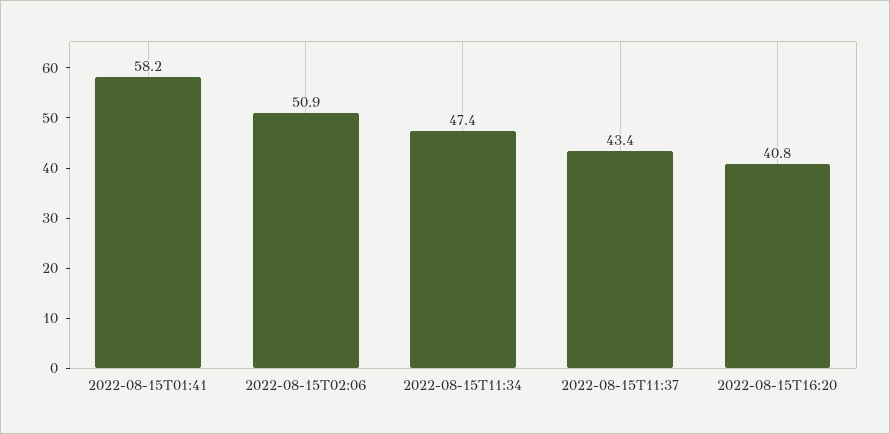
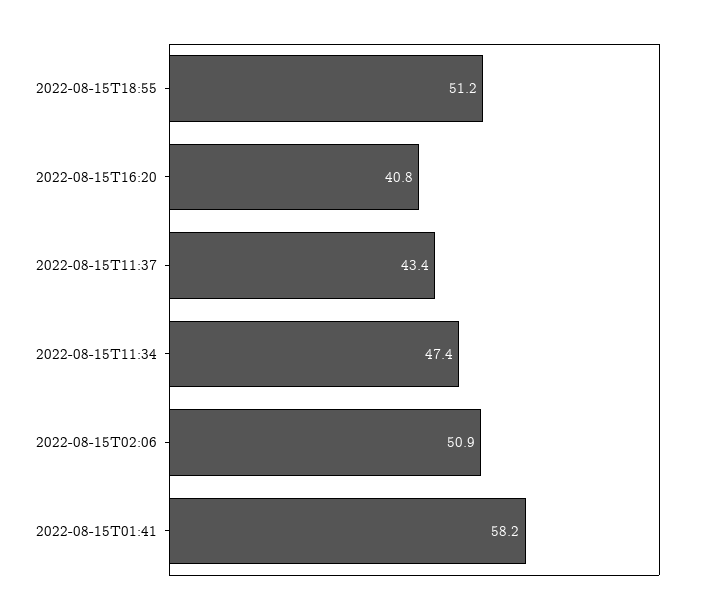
2022-08-15T18:55: none -> 51.2

